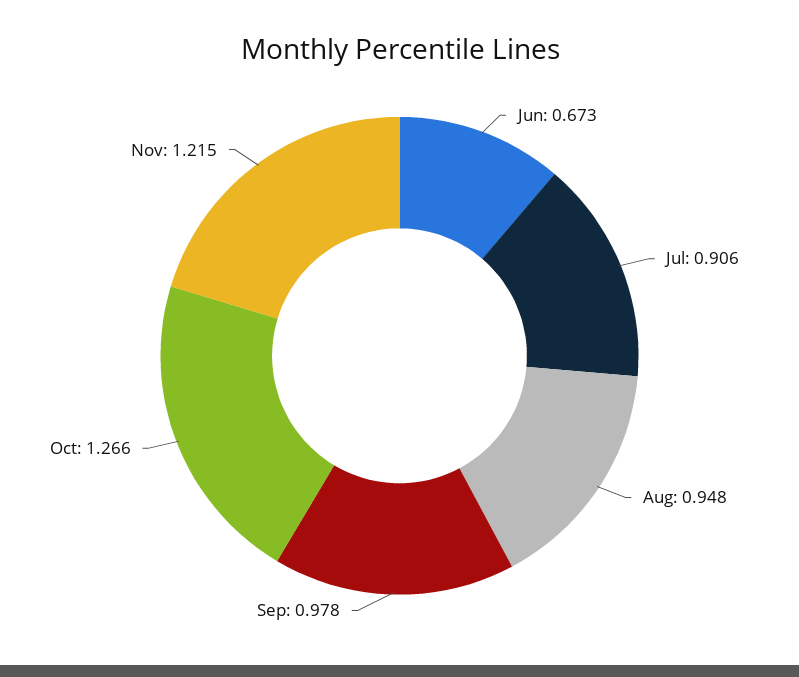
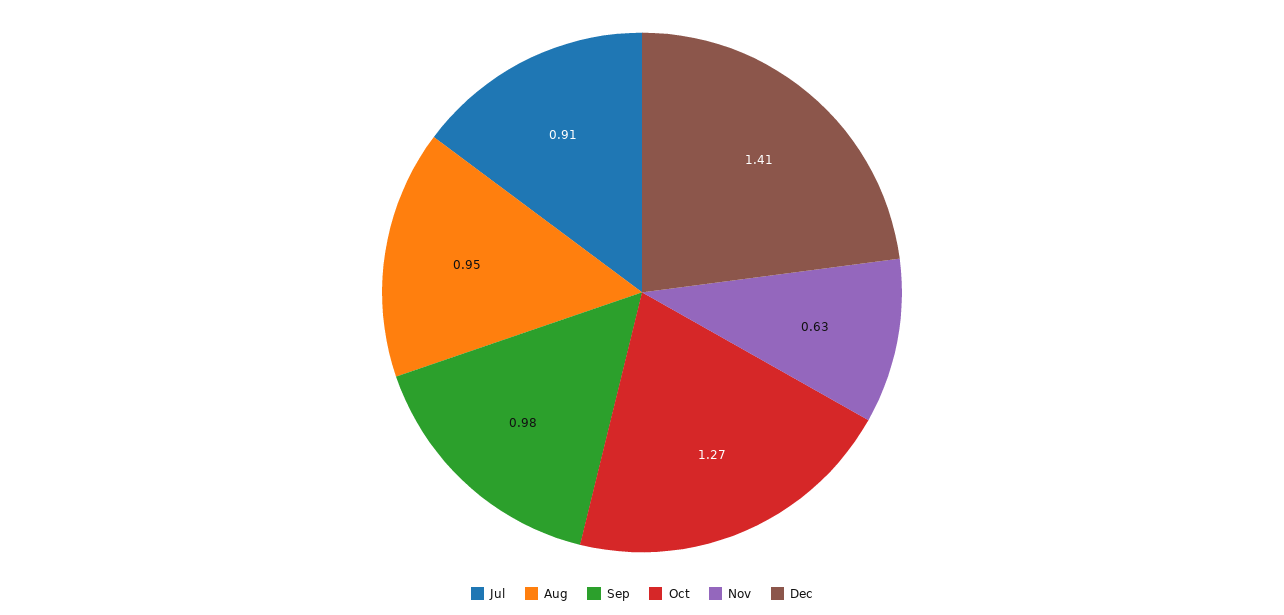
Jun: 0.673 -> none
Nov: 1.215 -> 0.63
Dec: none -> 1.41

